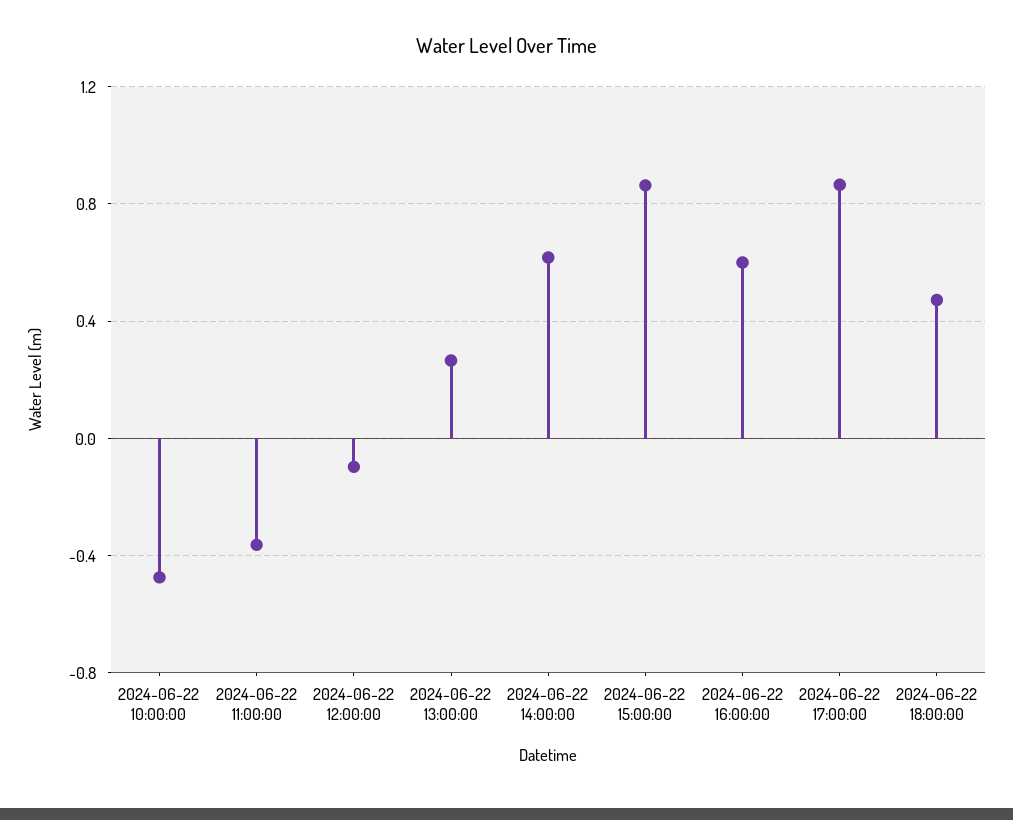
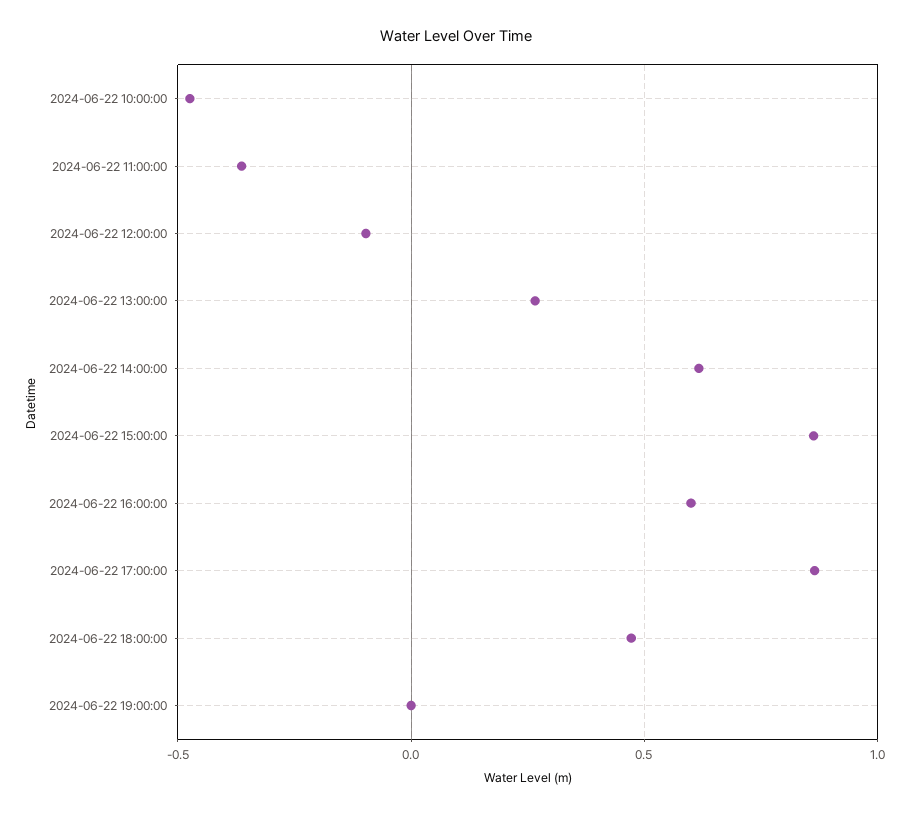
2024-06-22 19:00:00: none -> 0

